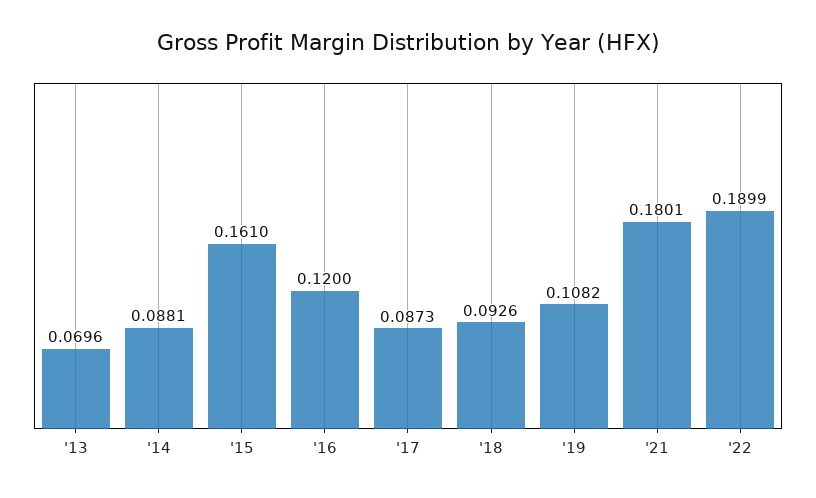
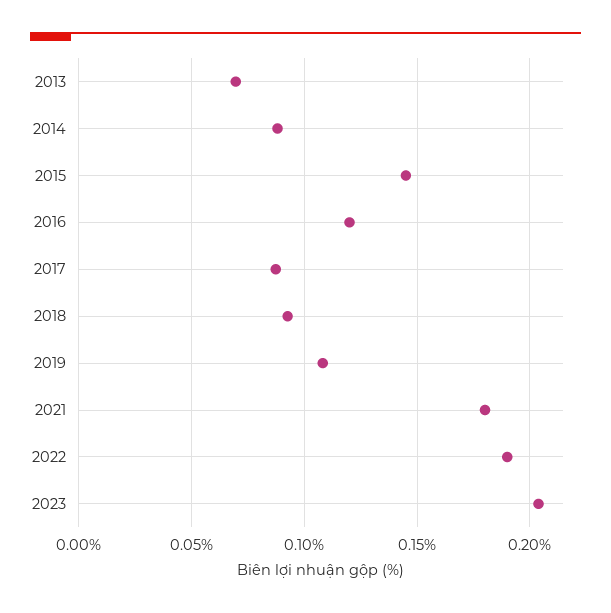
'15: 0.161 -> 0.145
2023: none -> 0.205

